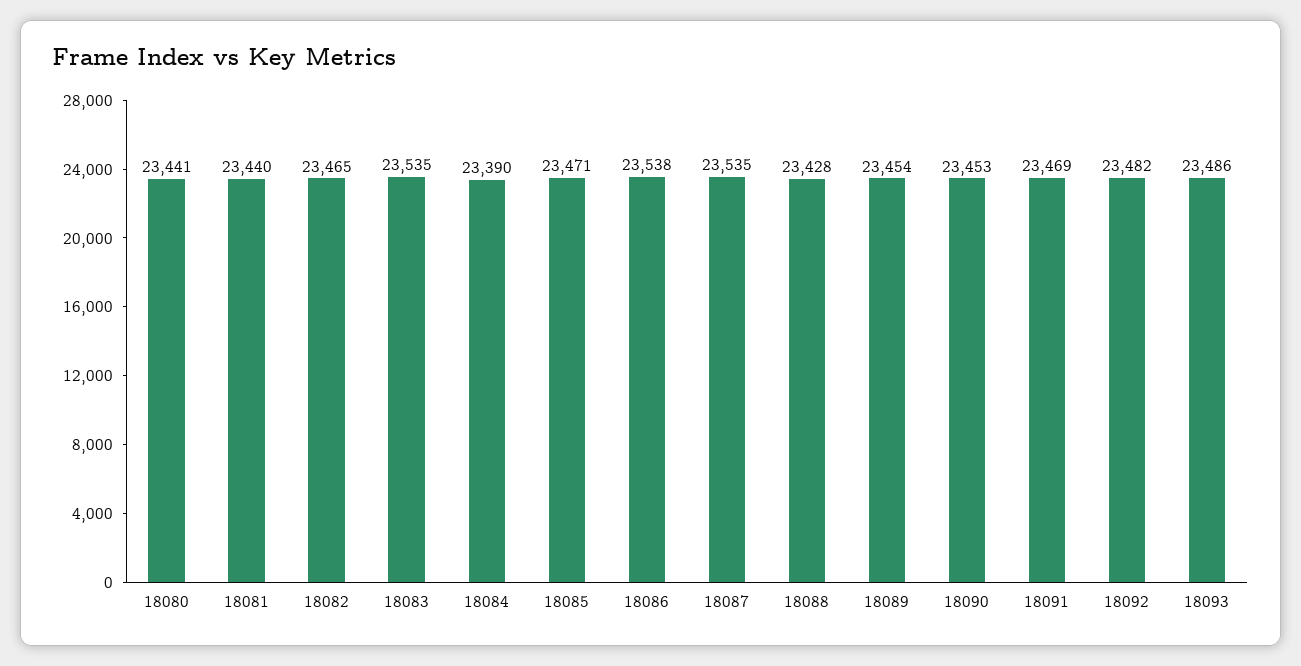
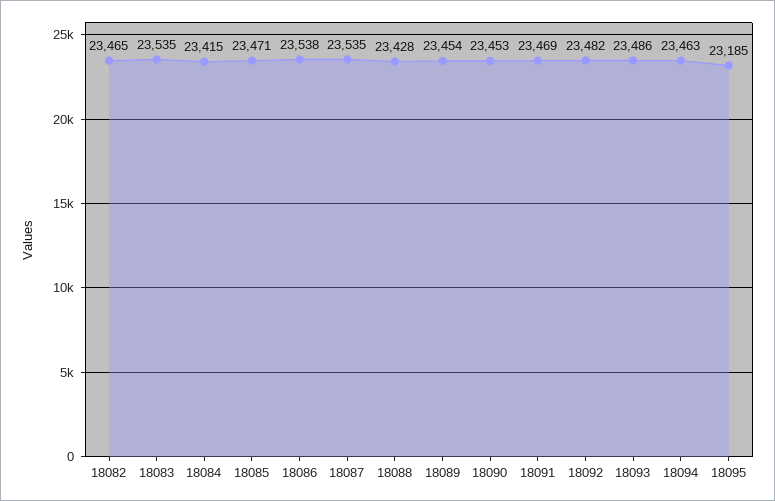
18080: 23441 -> none
18081: 23440 -> none
18084: 23390 -> 23415
18094: none -> 23463
18095: none -> 23185

